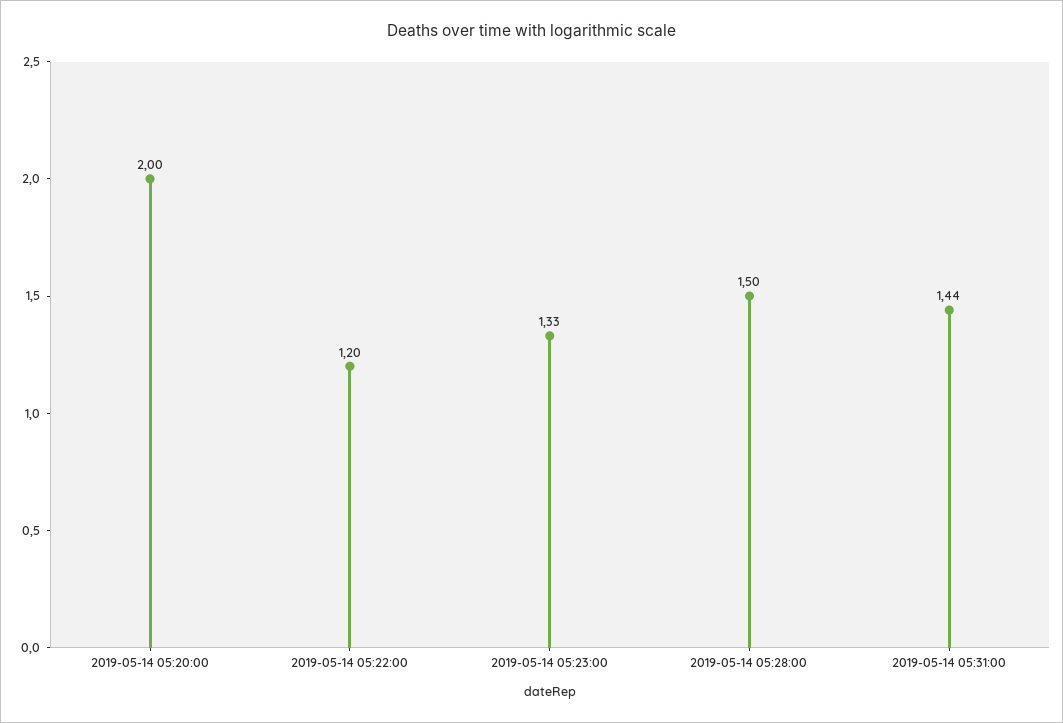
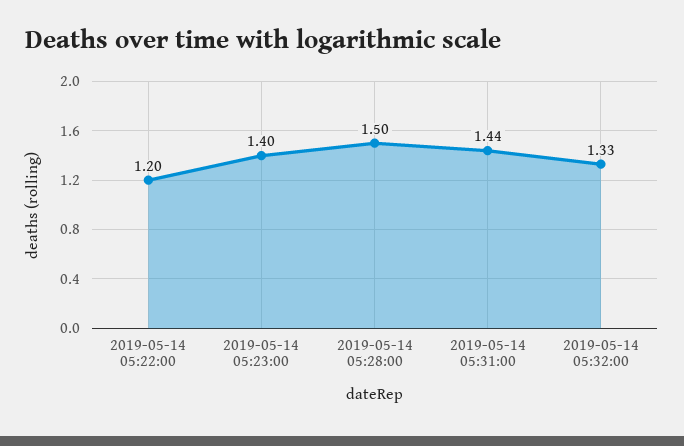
2019-05-14 05:20:00: 2 -> none
2019-05-14 05:23:00: 1.33 -> 1.4
2019-05-14 05:32:00: none -> 1.33

